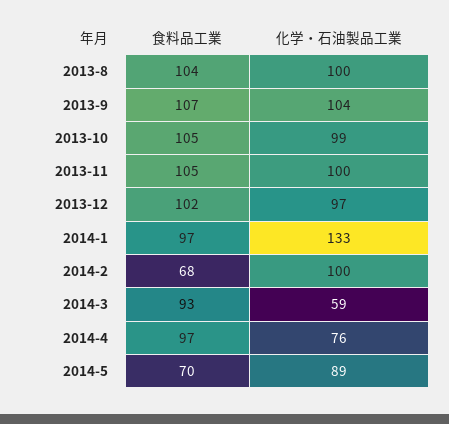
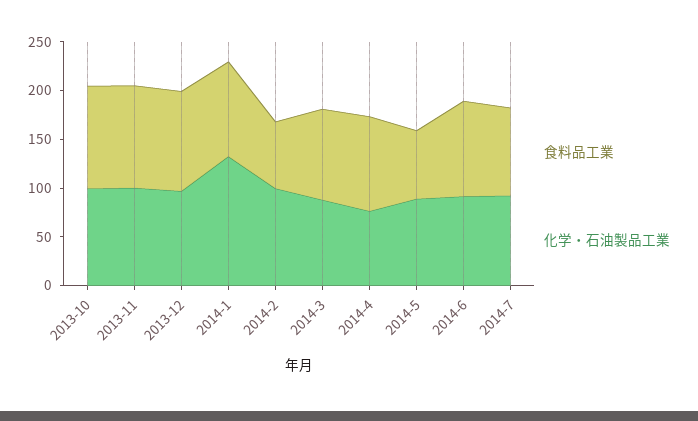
食料品工業, 2013-8: 104 -> none
化学・石油製品工業, 2013-8: 100 -> none
食料品工業, 2013-9: 107 -> none
化学・石油製品工業, 2013-9: 104 -> none
化学・石油製品工業, 2014-3: 59 -> 90
食料品工業, 2014-6: none -> 100
化学・石油製品工業, 2014-6: none -> 90
食料品工業, 2014-7: none -> 90
化学・石油製品工業, 2014-7: none -> 90

